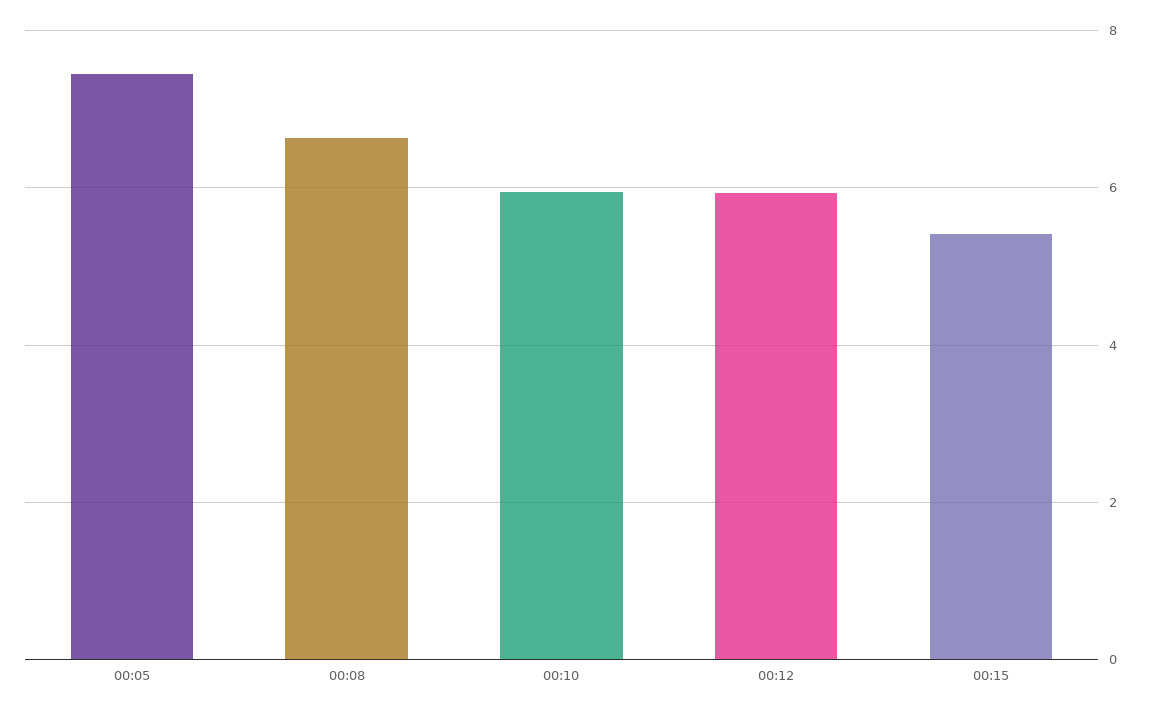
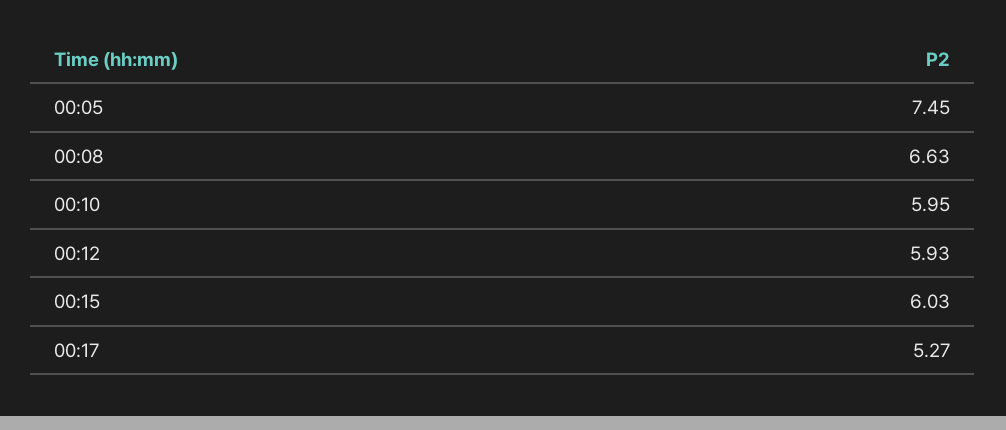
00:15: 5.4 -> 6.03
00:17: none -> 5.27

